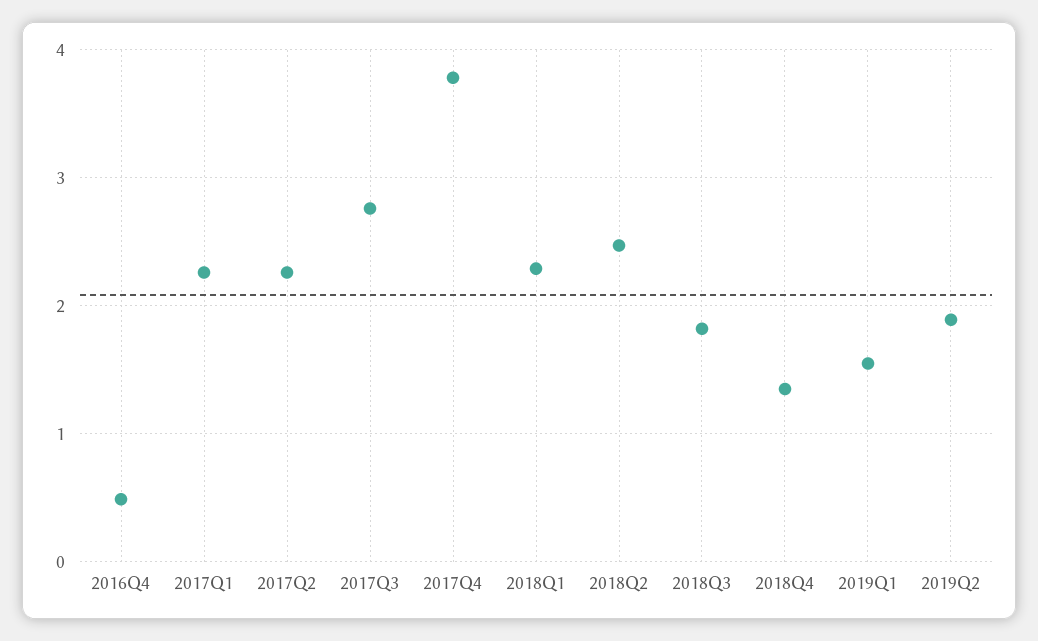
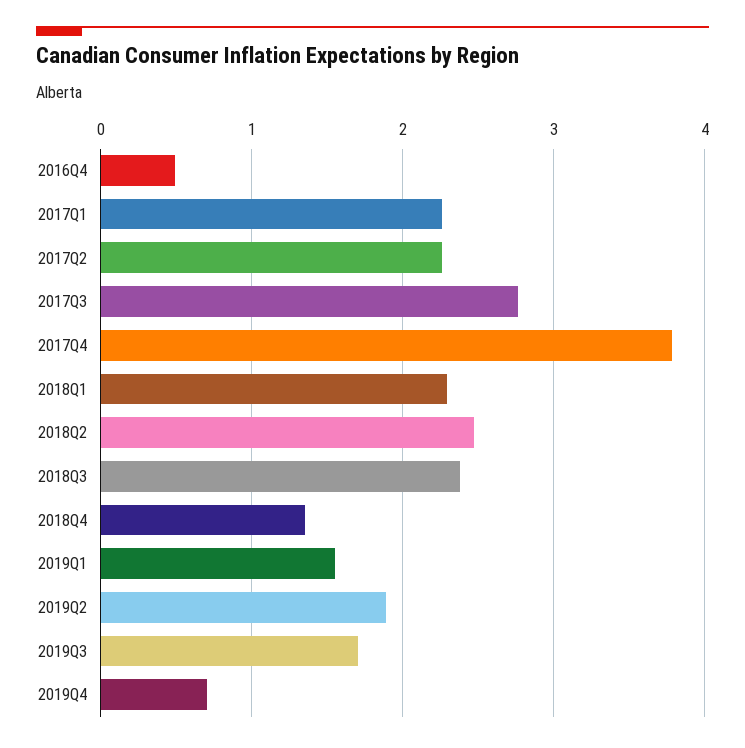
2018Q3: 1.8 -> 2.4
2019Q3: none -> 1.7
2019Q4: none -> 0.7

